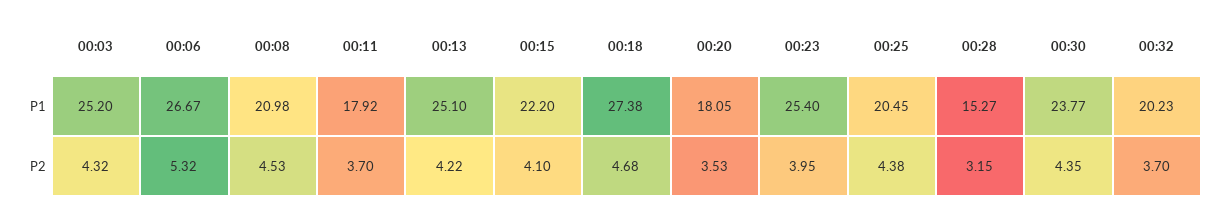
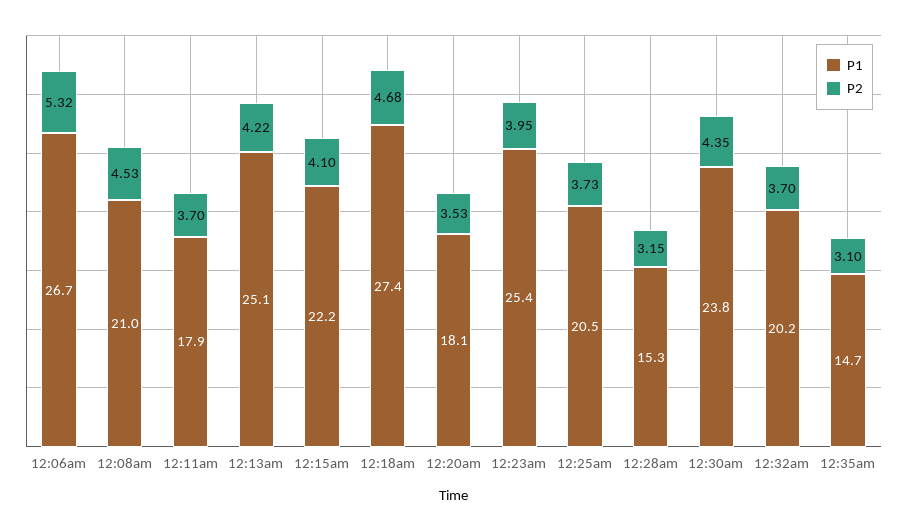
P1, 00:03: 25.2 -> none
P2, 00:03: 4.32 -> none
P2, 00:25: 4.38 -> 3.73
P1, 12:35am: none -> 14.7
P2, 12:35am: none -> 3.1

